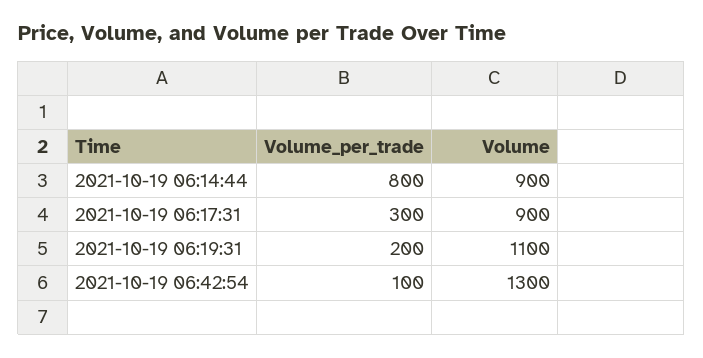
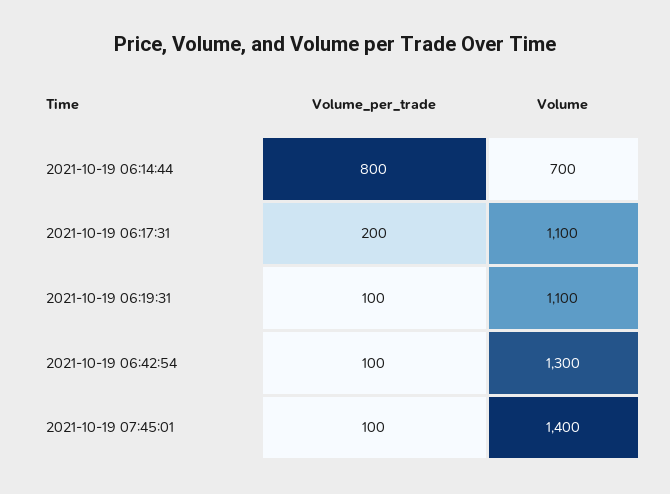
Volume, 2021-10-19 06:14:44: 900 -> 700
Volume_per_trade, 2021-10-19 06:17:31: 300 -> 200
Volume, 2021-10-19 06:17:31: 900 -> 1100
Volume_per_trade, 2021-10-19 06:19:31: 200 -> 100
Volume_per_trade, 2021-10-19 07:45:01: none -> 100
Volume, 2021-10-19 07:45:01: none -> 1400

